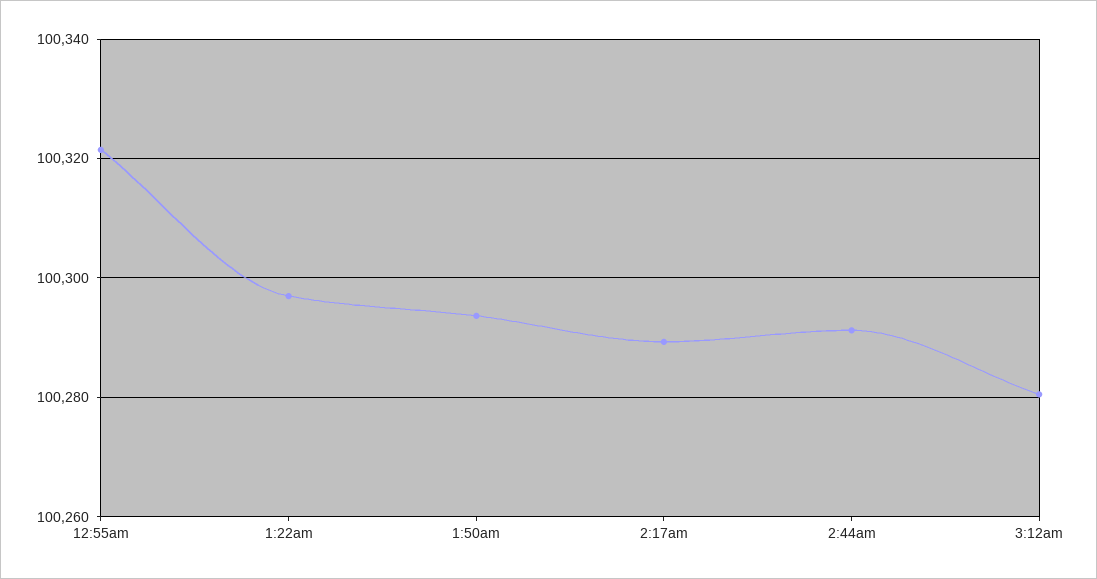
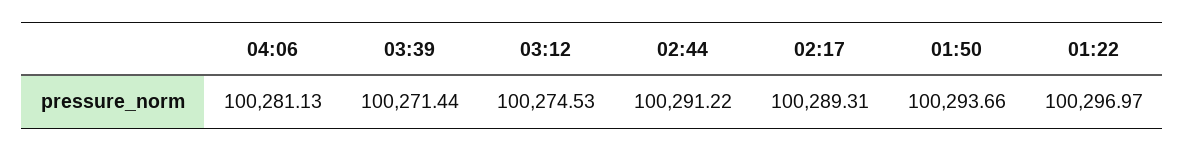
12:55am: 100322 -> none
3:12am: 100280 -> 100274.53
04:06: none -> 100281.13
03:39: none -> 100271.44

